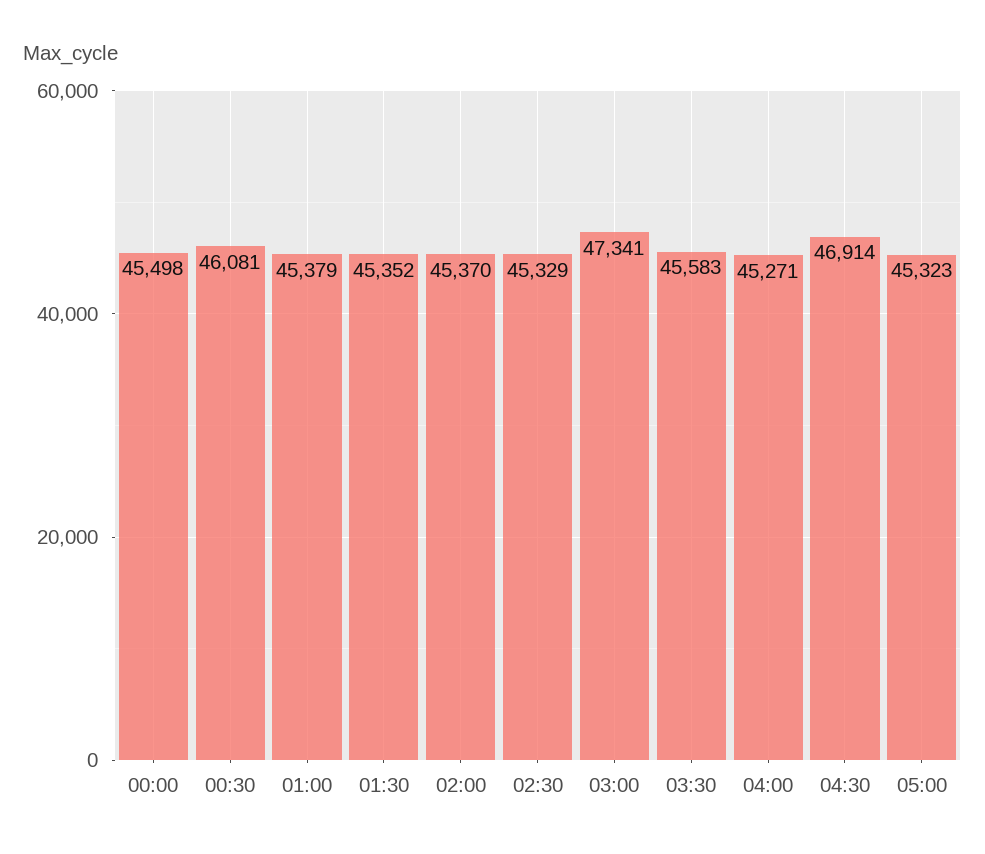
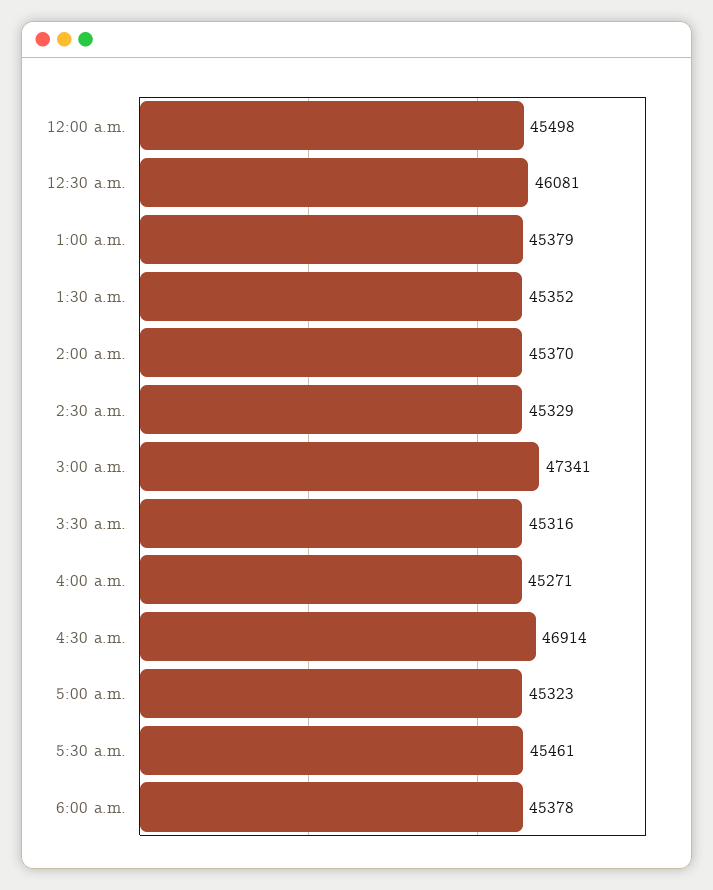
03:30: 45583 -> 45316
5:30 a.m.: none -> 45461
6:00 a.m.: none -> 45378

